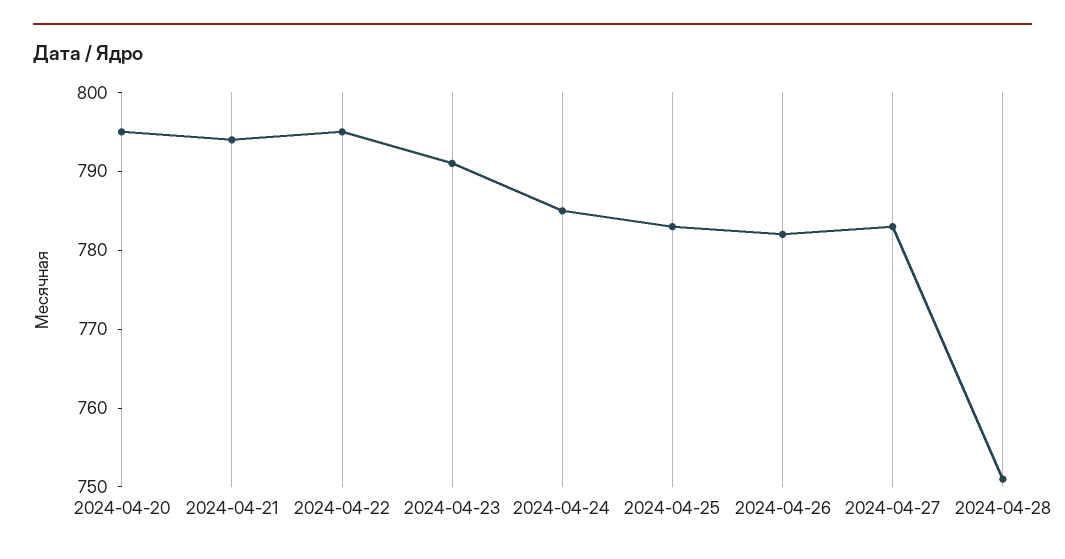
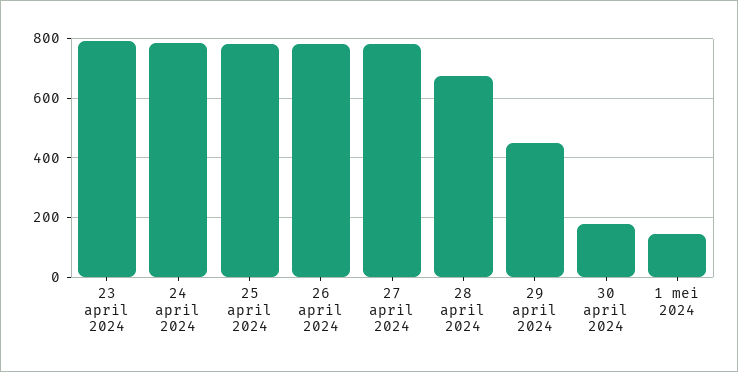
2024-04-20: 795 -> none
2024-04-21: 795 -> none
2024-04-22: 795 -> none
2024-04-28: 750 -> 675
29 april 2024: none -> 450
30 april 2024: none -> 175
1 mei 2024: none -> 150

